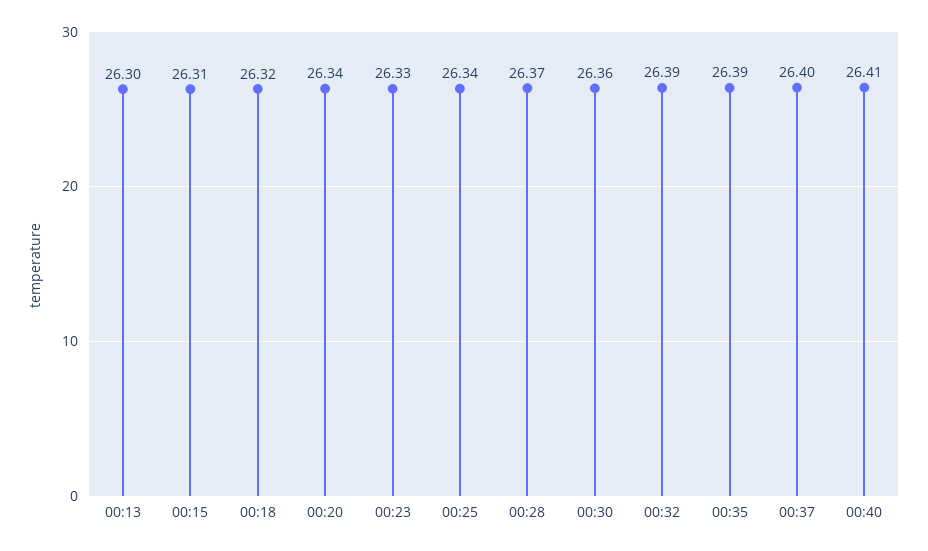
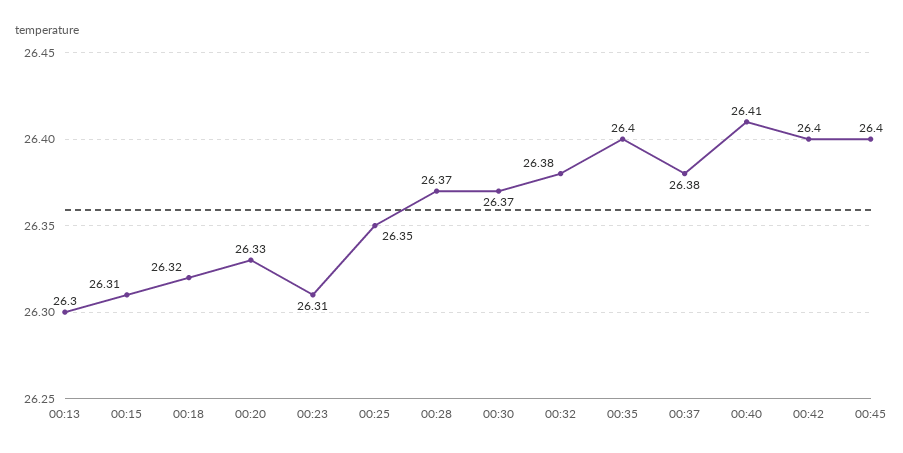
00:20: 26.34 -> 26.33
00:23: 26.33 -> 26.31
00:25: 26.34 -> 26.35
00:30: 26.36 -> 26.37
00:32: 26.39 -> 26.38
00:35: 26.39 -> 26.4
00:37: 26.4 -> 26.38
00:42: none -> 26.4
00:45: none -> 26.4

